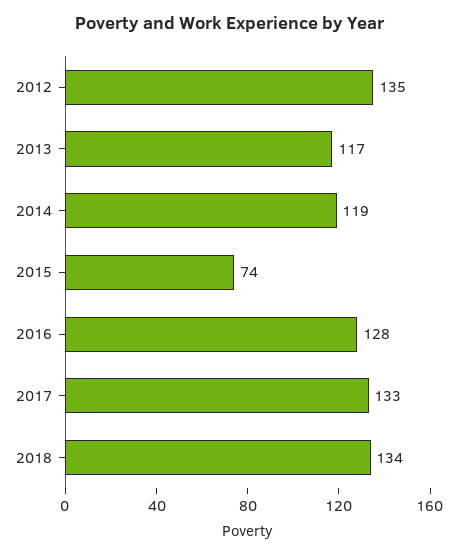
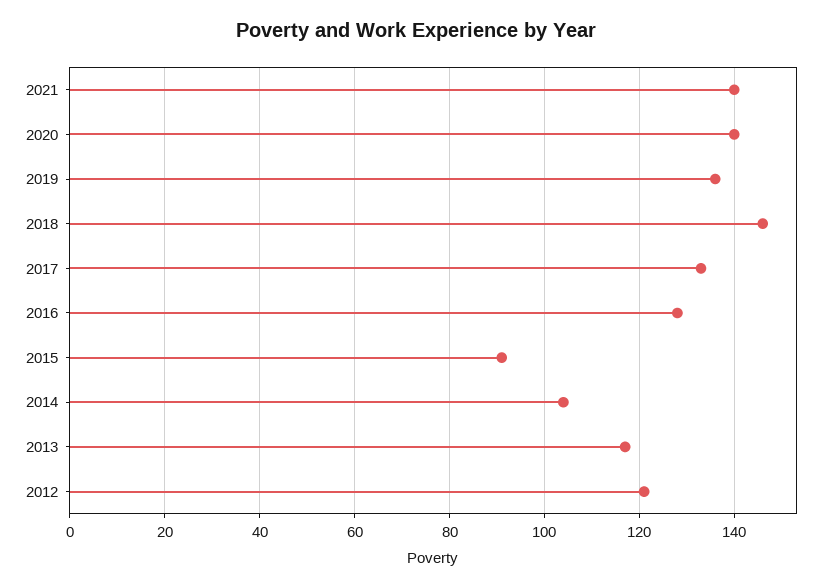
2012: 135 -> 120
2014: 119 -> 105
2015: 74 -> 90
2018: 134 -> 145
2021: none -> 140
2020: none -> 140
2019: none -> 135

